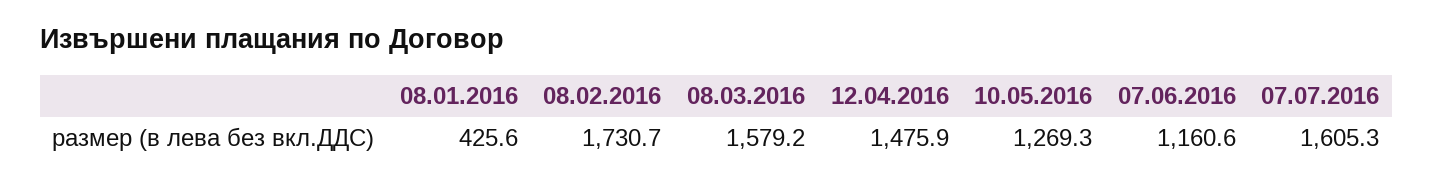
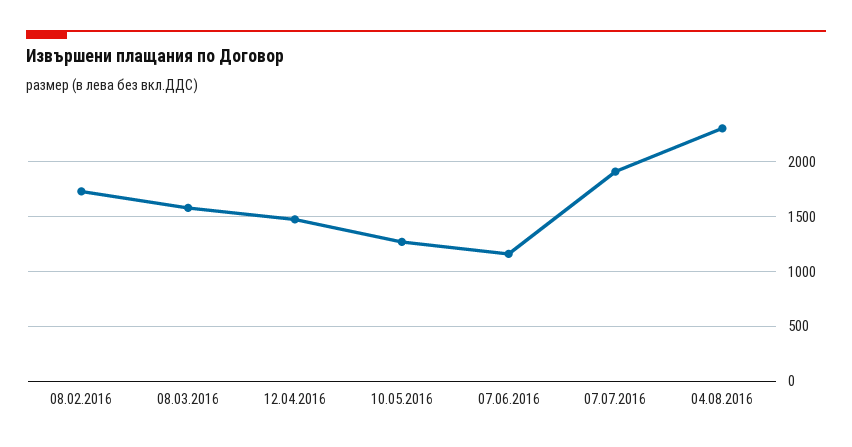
08.01.2016: 425.6 -> none
07.07.2016: 1605.3 -> 1900
04.08.2016: none -> 2300

